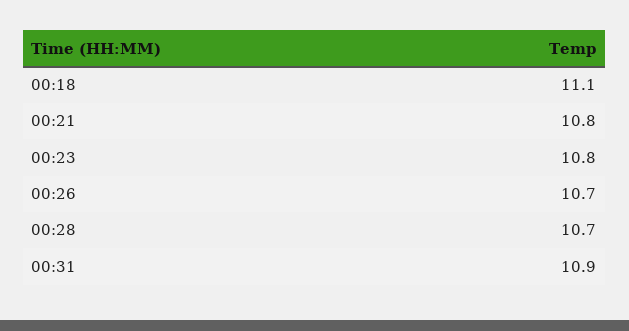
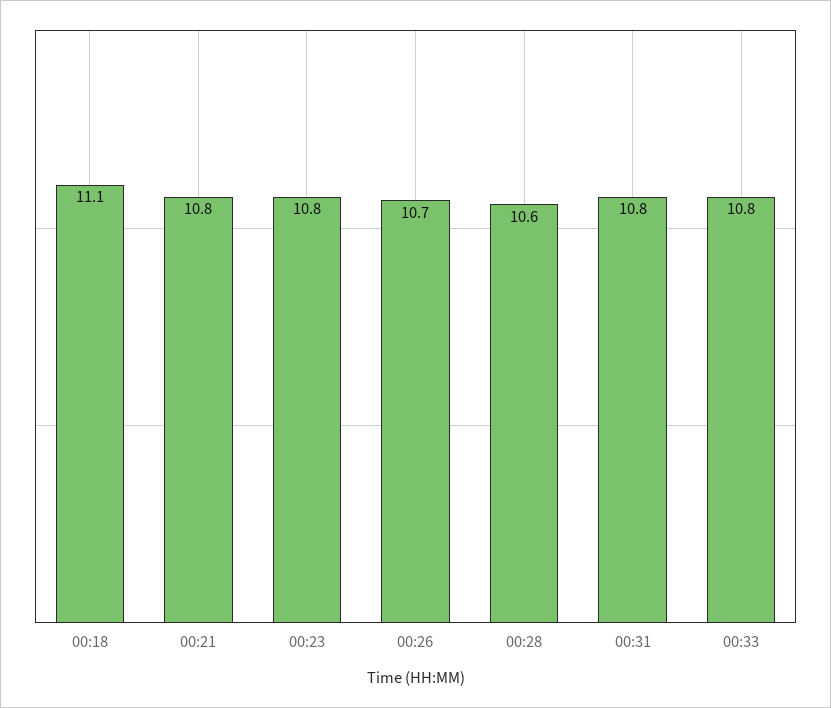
00:28: 10.7 -> 10.6
00:31: 10.9 -> 10.8
00:33: none -> 10.8

